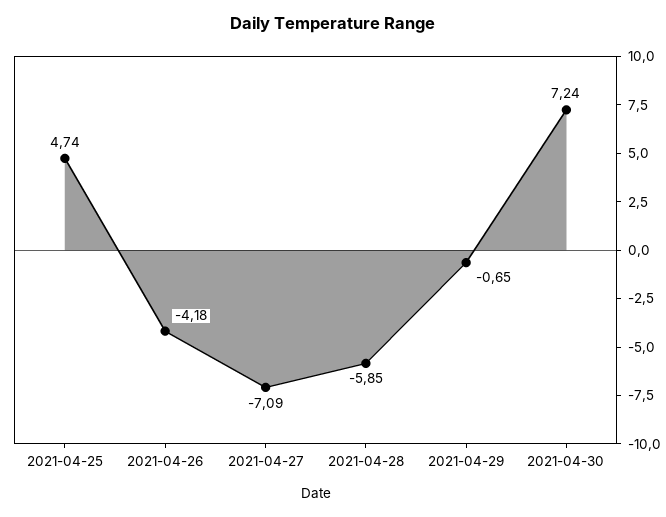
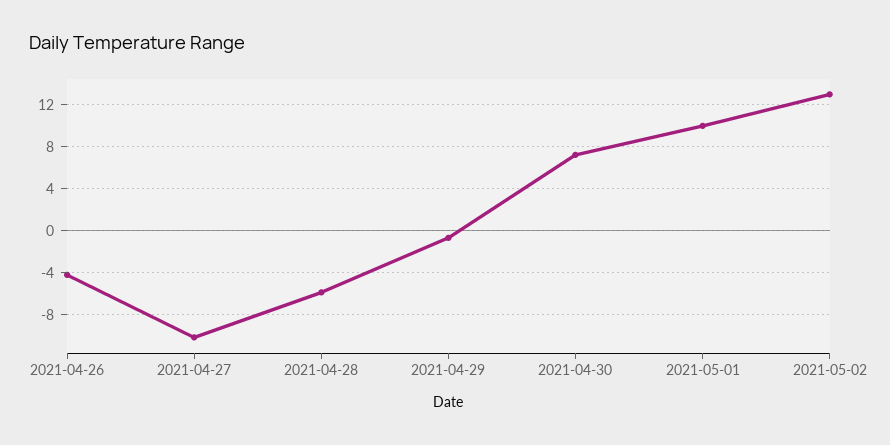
2021-04-25: 4.74 -> none
2021-04-27: -7.09 -> -10
2021-05-01: none -> 10
2021-05-02: none -> 13

